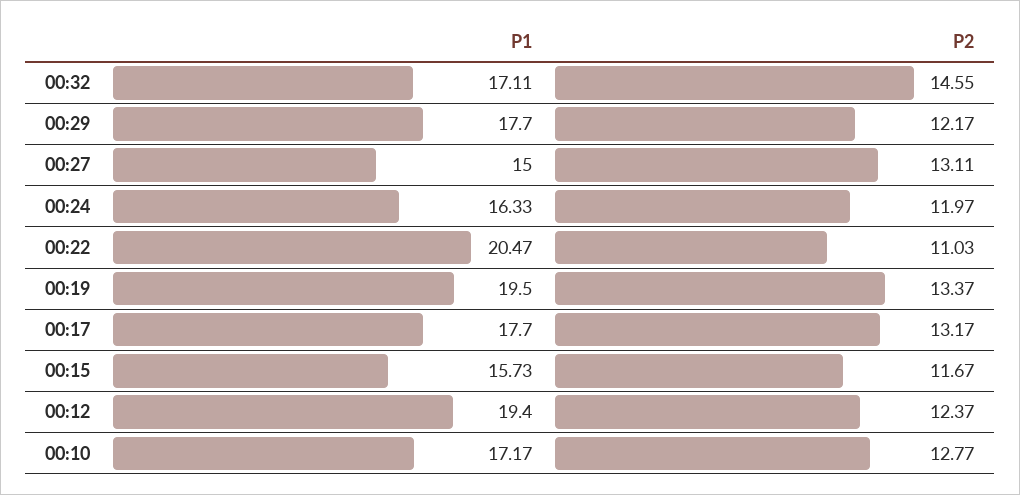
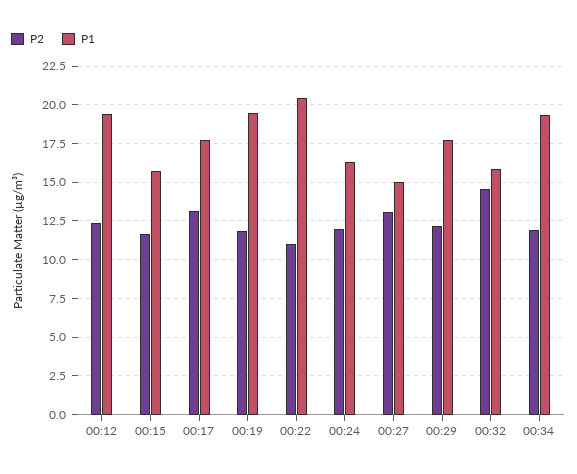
P1, 00:32: 17.11 -> 16
P2, 00:19: 13.37 -> 12
P1, 00:10: 17.17 -> none
P2, 00:10: 12.77 -> none
P2, 00:34: none -> 12
P1, 00:34: none -> 19.5

